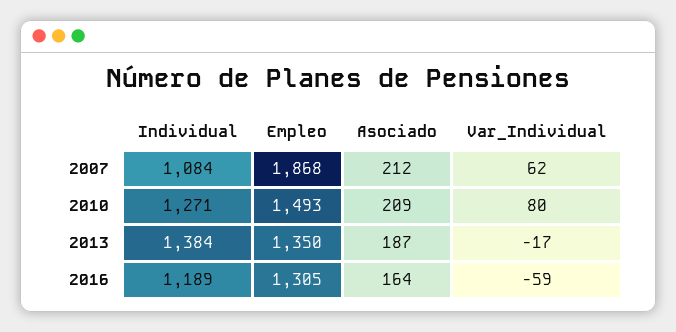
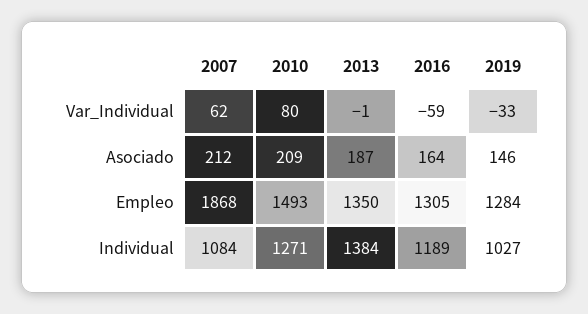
Var_Individual, 2013: -17 -> -1
Var_Individual, 2019: none -> -33
Asociado, 2019: none -> 146
Empleo, 2019: none -> 1284
Individual, 2019: none -> 1027

